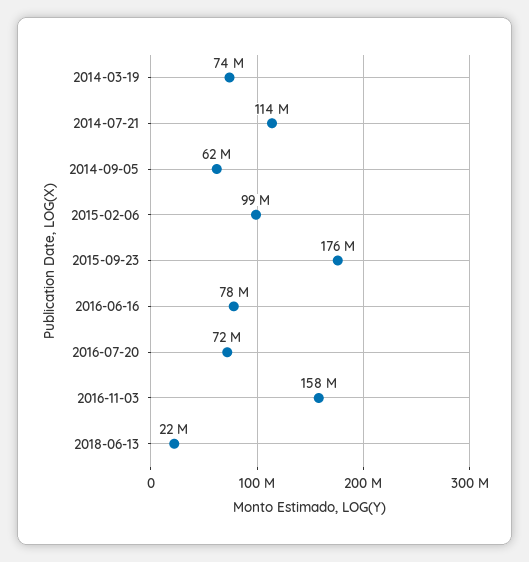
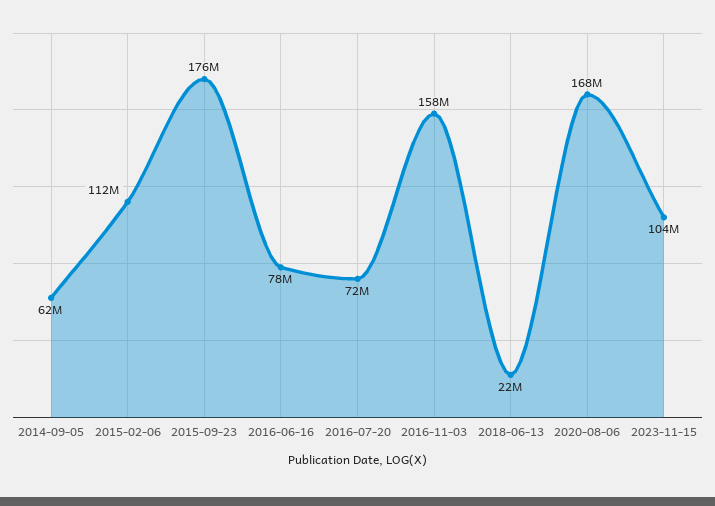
2014-03-19: 74000000 -> none
2014-07-21: 114000000 -> none
2015-02-06: 99000000 -> 112000000
2020-08-06: none -> 168000000
2023-11-15: none -> 104000000

